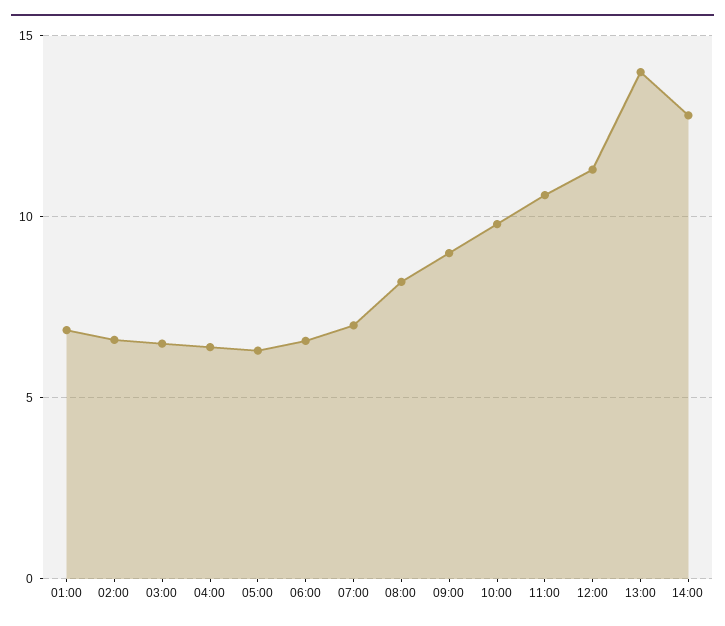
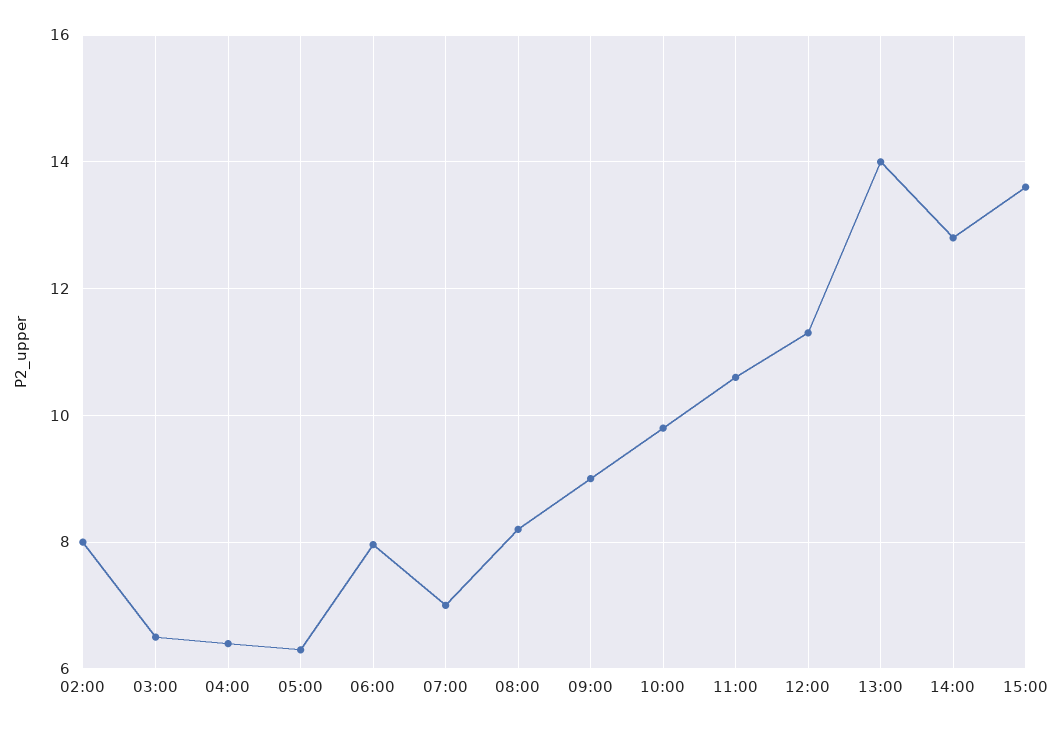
01:00: 7 -> none
02:00: 6.5 -> 8
06:00: 6.5 -> 8
15:00: none -> 13.6

